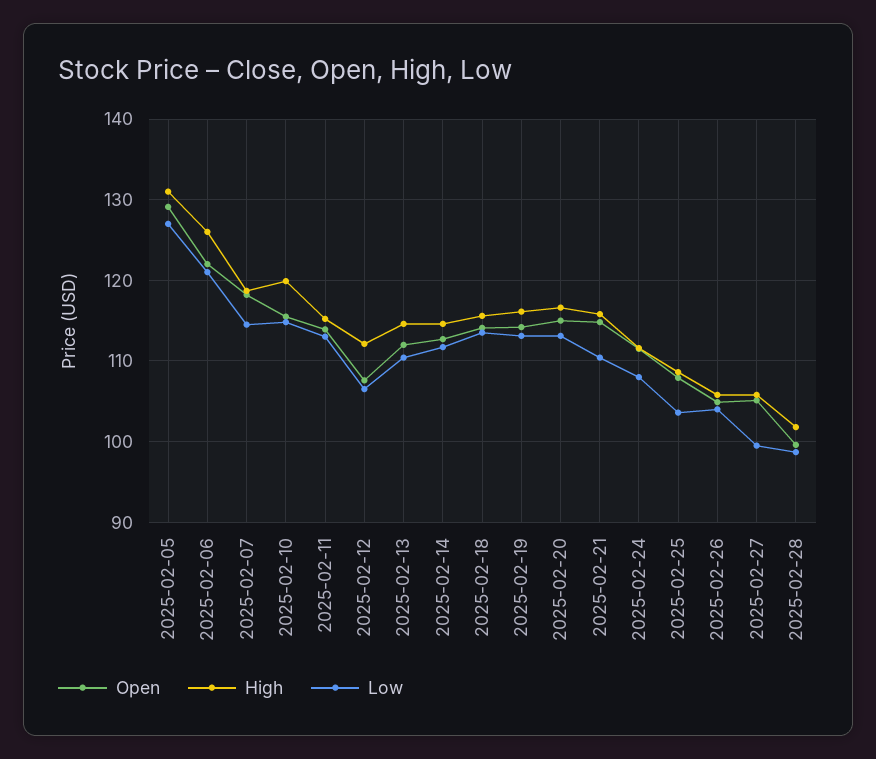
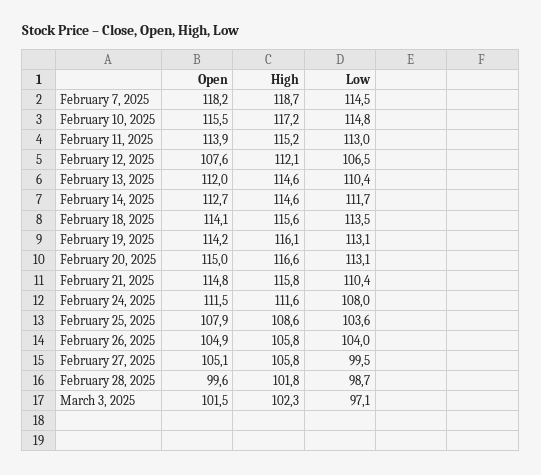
Open, 2025-02-05: 129 -> none
High, 2025-02-05: 131 -> none
Low, 2025-02-05: 127 -> none
Open, 2025-02-06: 122 -> none
High, 2025-02-06: 126 -> none
Low, 2025-02-06: 121 -> none
High, 2025-02-10: 120 -> 117.2
Open, March 3, 2025: none -> 101.5
High, March 3, 2025: none -> 102.3
Low, March 3, 2025: none -> 97.1

